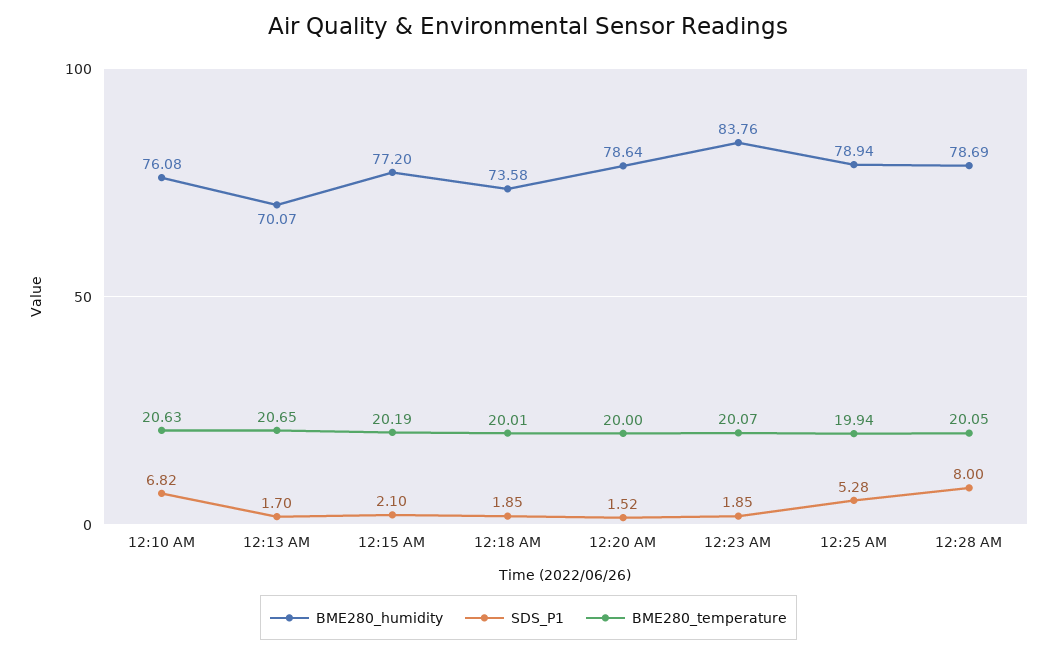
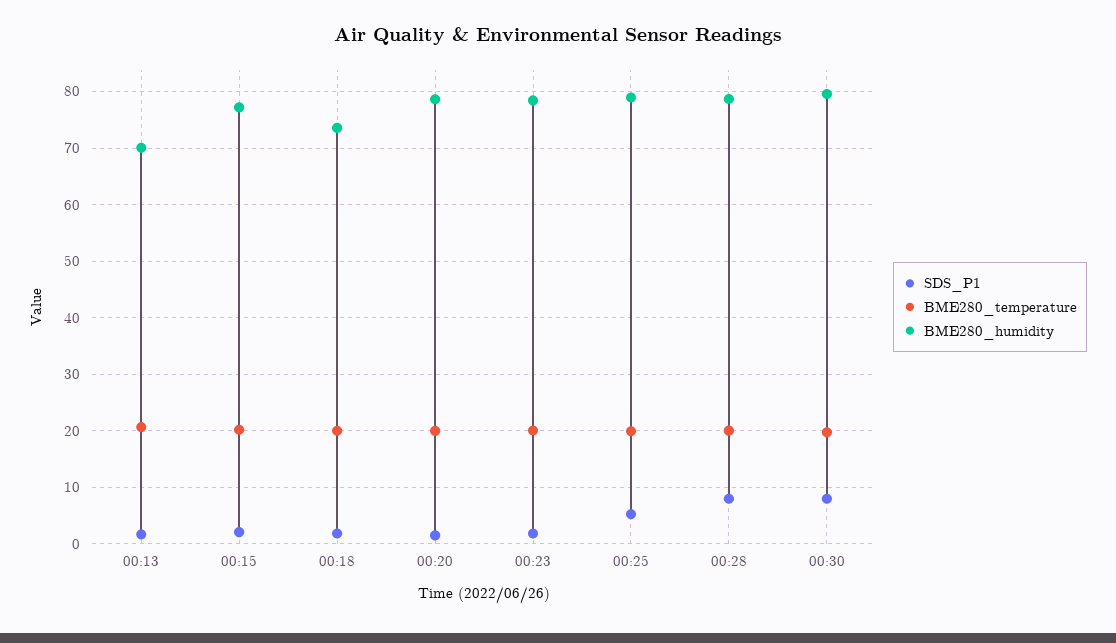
BME280_humidity, 12:10 AM: 76.08 -> none
SDS_P1, 12:10 AM: 6.82 -> none
BME280_temperature, 12:10 AM: 20.63 -> none
BME280_humidity, 12:23 AM: 83.76 -> 78
SDS_P1, 00:30: none -> 8
BME280_temperature, 00:30: none -> 20
BME280_humidity, 00:30: none -> 80

